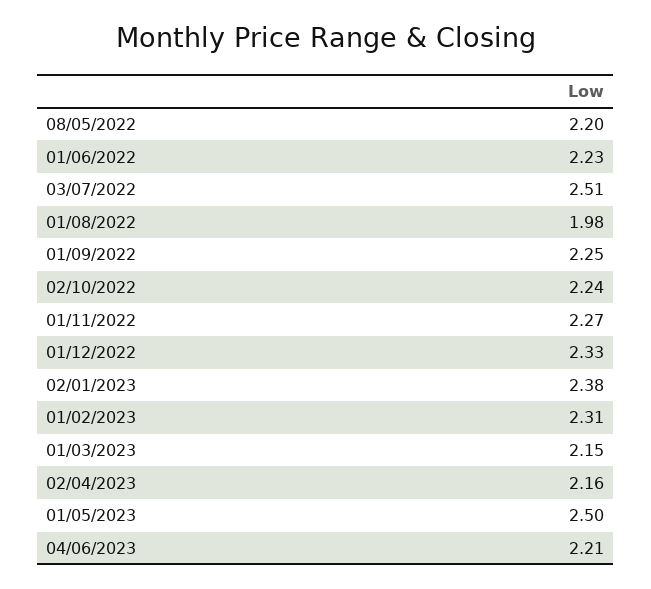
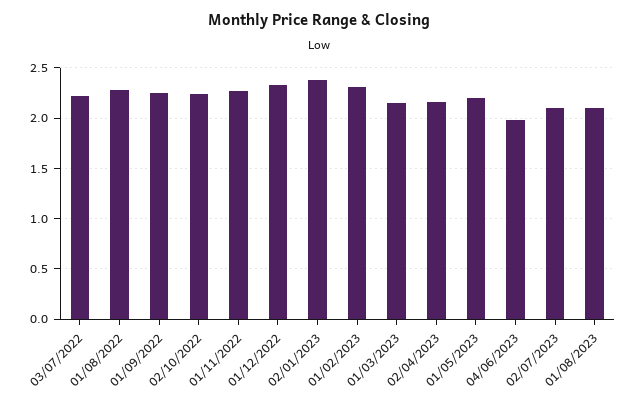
08/05/2022: 2.2 -> none
01/06/2022: 2.23 -> none
03/07/2022: 2.51 -> 2.2
01/08/2022: 1.98 -> 2.3
01/05/2023: 2.5 -> 2.2
04/06/2023: 2.21 -> 2
02/07/2023: none -> 2.1
01/08/2023: none -> 2.1

